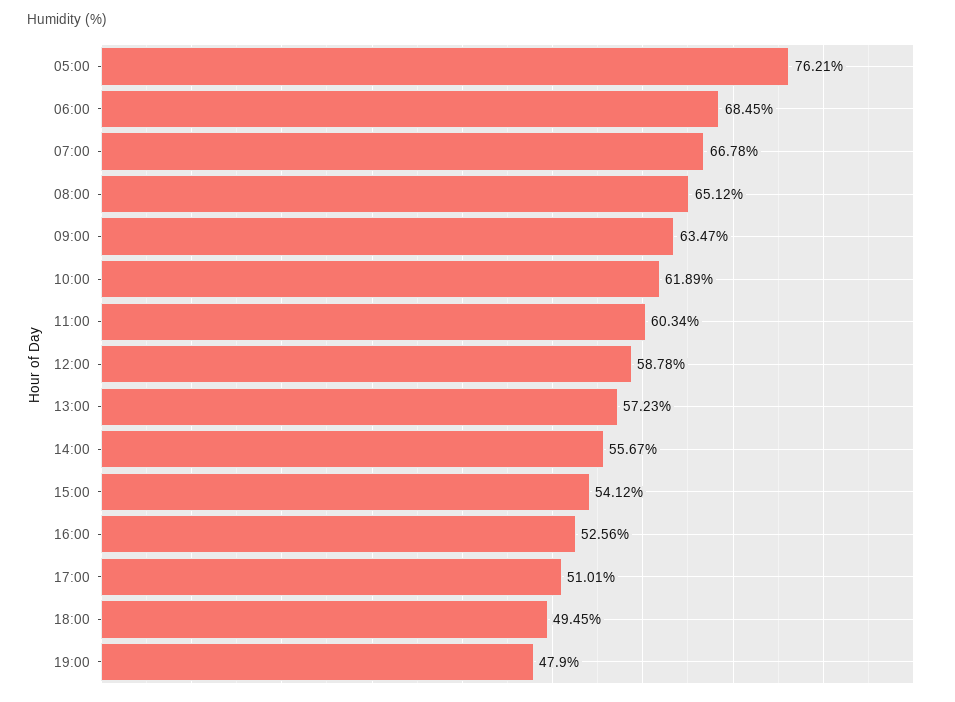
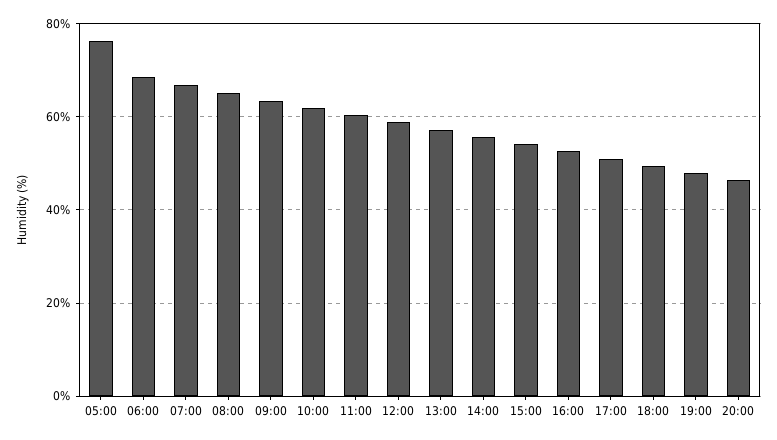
20:00: none -> 46

